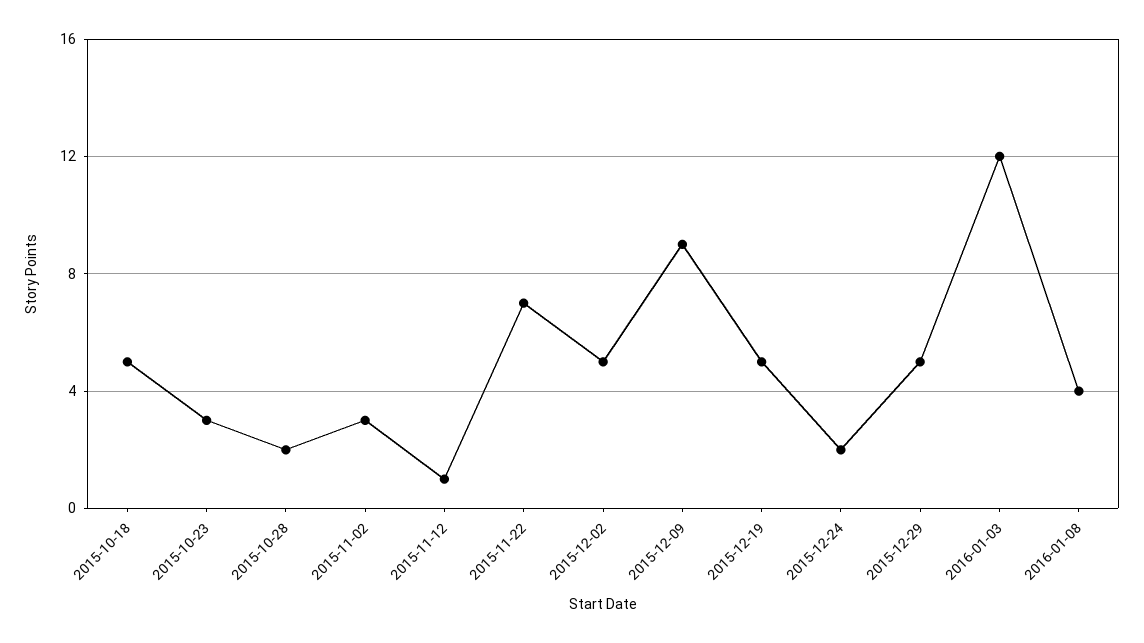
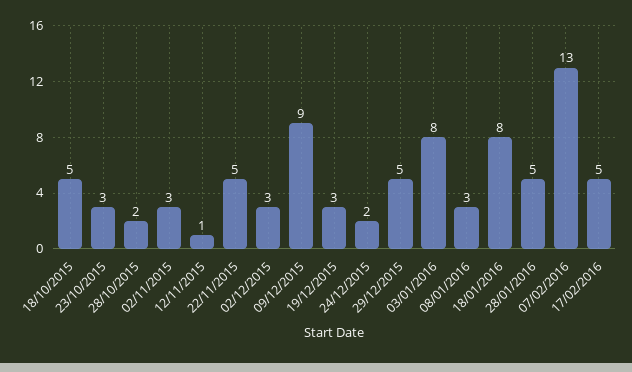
2015-11-22: 7 -> 5
2015-12-02: 5 -> 3
2015-12-19: 5 -> 3
2016-01-03: 12 -> 8
2016-01-08: 4 -> 3
18/01/2016: none -> 8
28/01/2016: none -> 5
07/02/2016: none -> 13
17/02/2016: none -> 5

